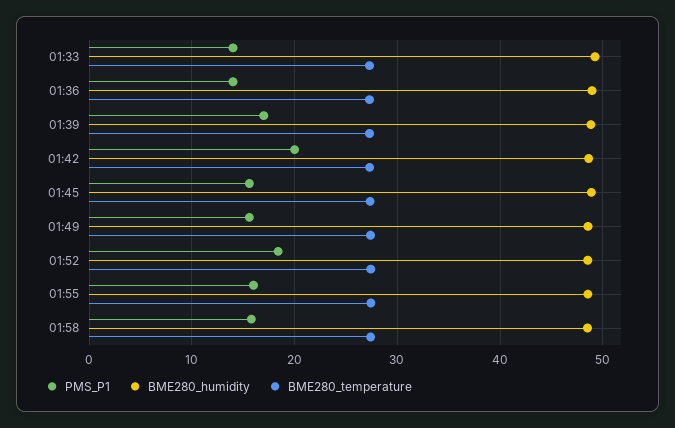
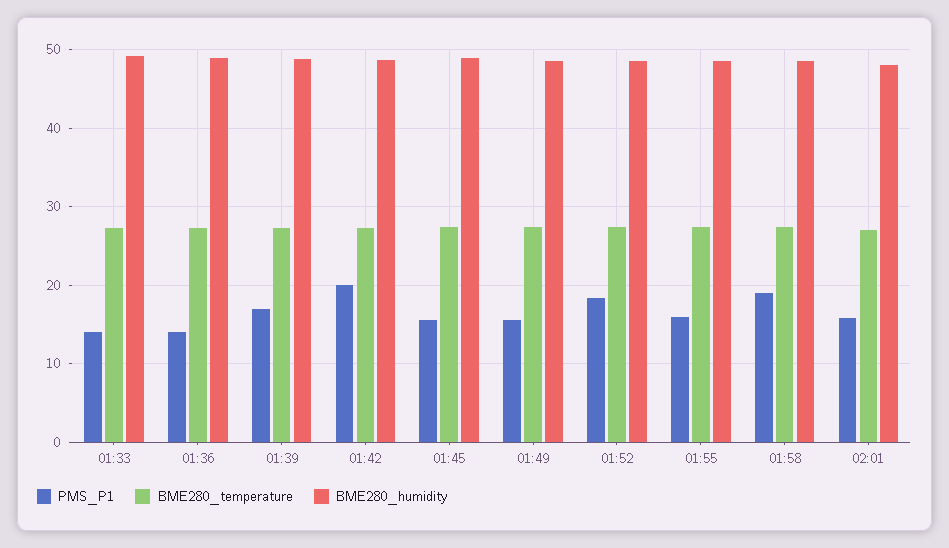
PMS_P1, 01:58: 16 -> 19
PMS_P1, 02:01: none -> 16
BME280_temperature, 02:01: none -> 27
BME280_humidity, 02:01: none -> 48

